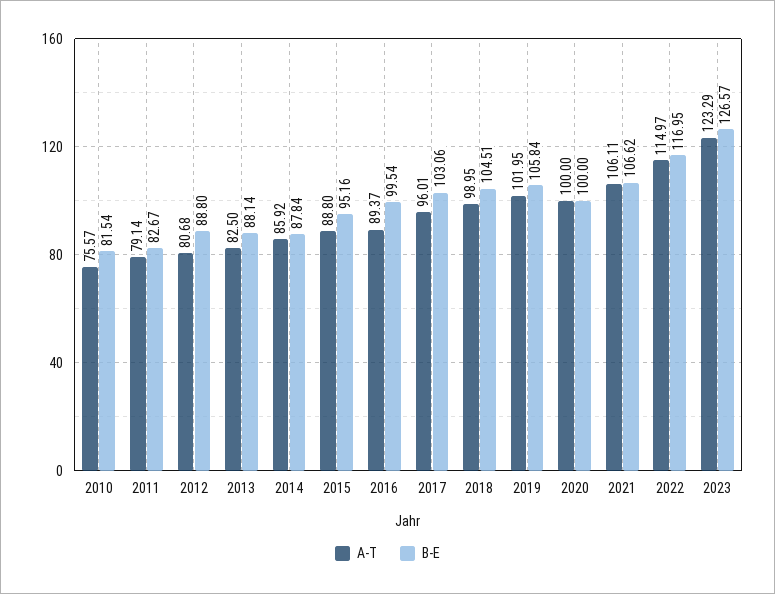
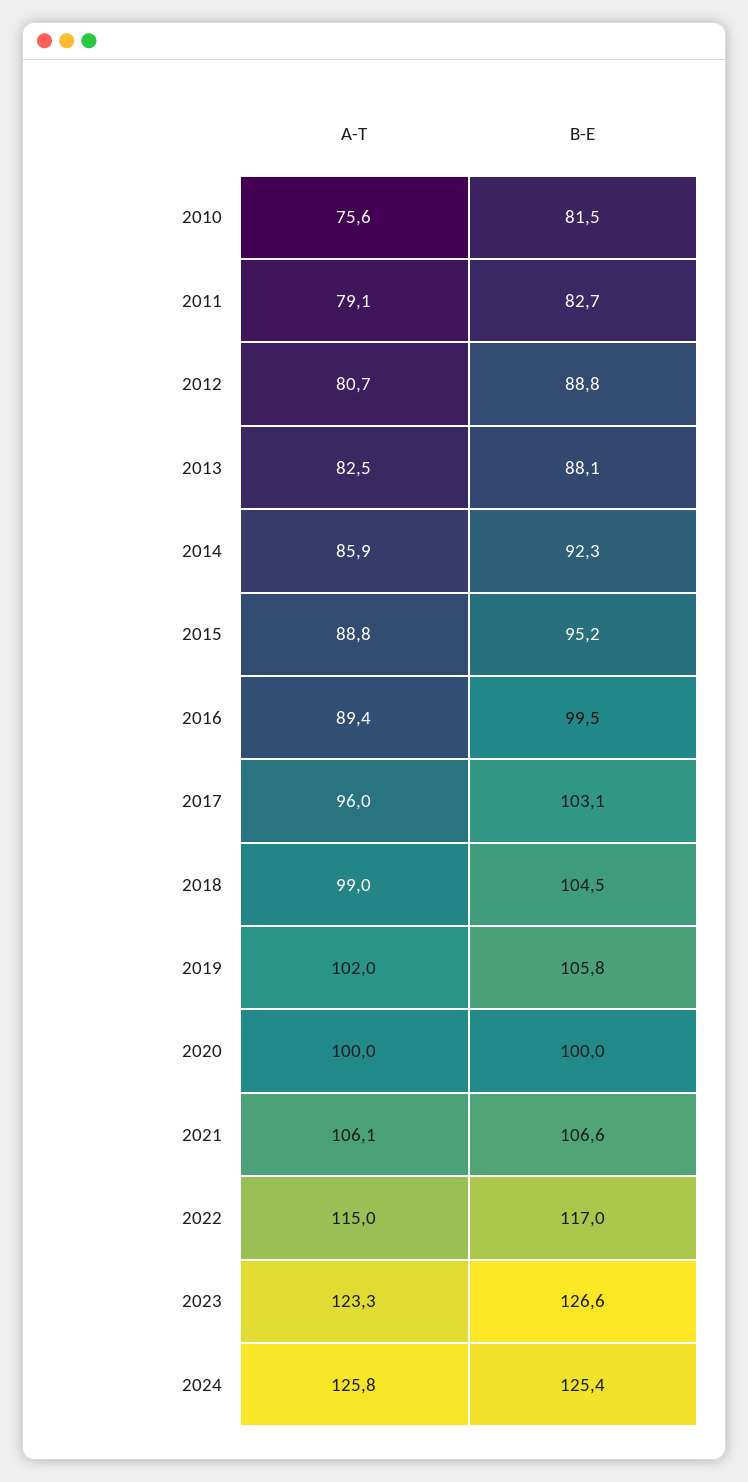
B-E, 2014: 87.84 -> 92.3
A-T, 2024: none -> 125.8
B-E, 2024: none -> 125.4

